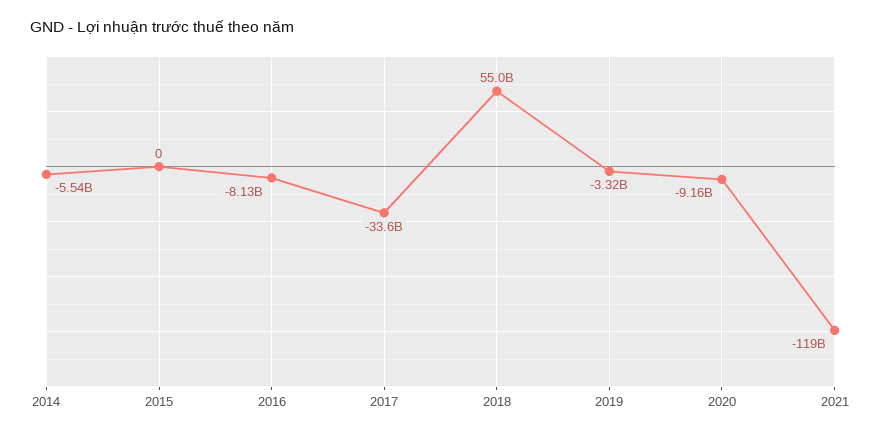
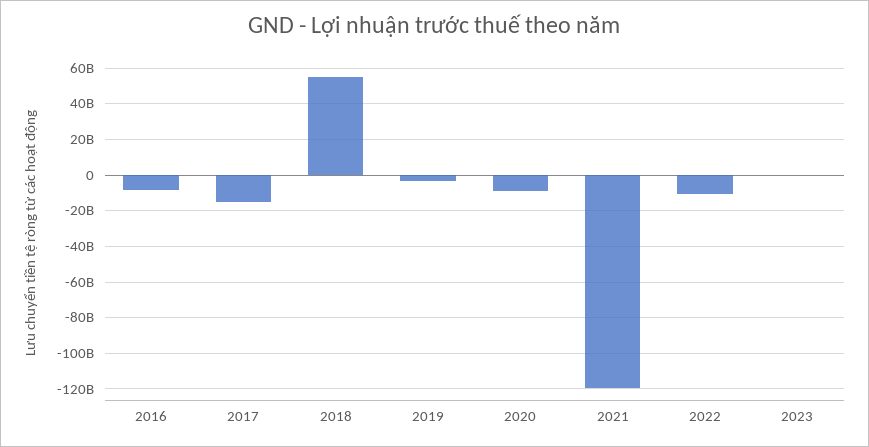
2014: -5540000000 -> none
2015: 0 -> none
2017: -33600000000 -> -15000000000
2022: none -> -10000000000
2023: none -> 0

